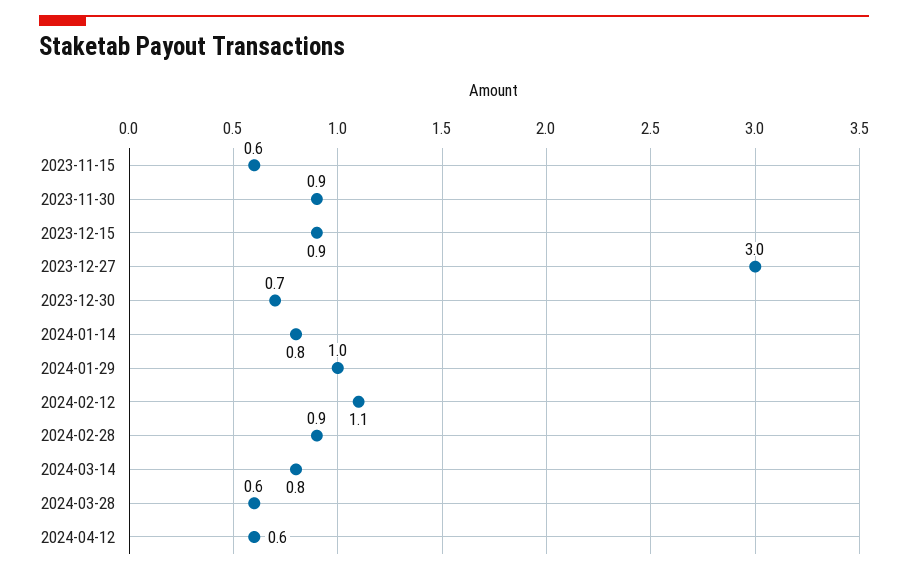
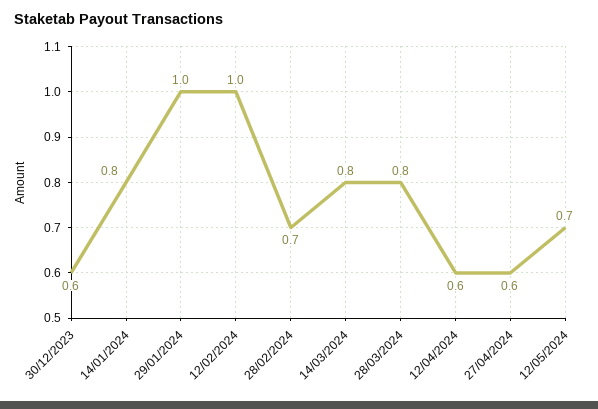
2023-11-15: 0.6 -> none
2023-11-30: 0.9 -> none
2023-12-15: 0.9 -> none
2023-12-27: 3 -> none
2023-12-30: 0.7 -> 0.6
2024-02-12: 1.1 -> 1
2024-02-28: 0.9 -> 0.7
2024-03-28: 0.6 -> 0.8
27/04/2024: none -> 0.6
12/05/2024: none -> 0.7

